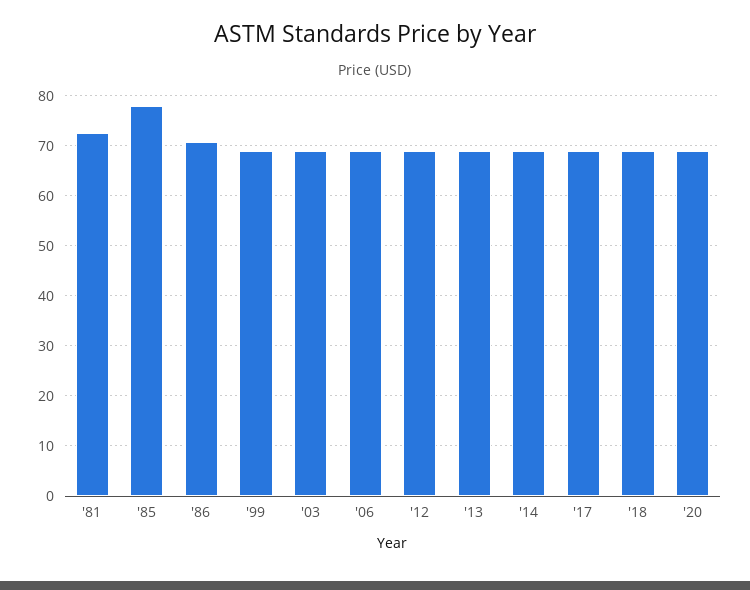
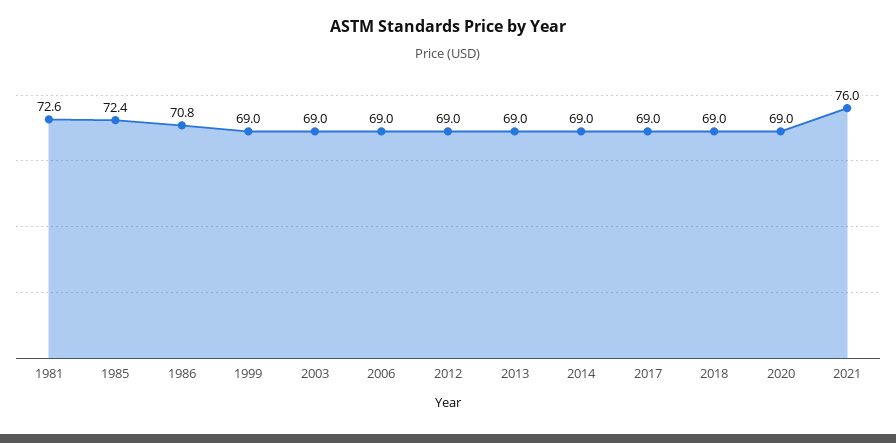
'85: 78 -> 72.4
2021: none -> 76

